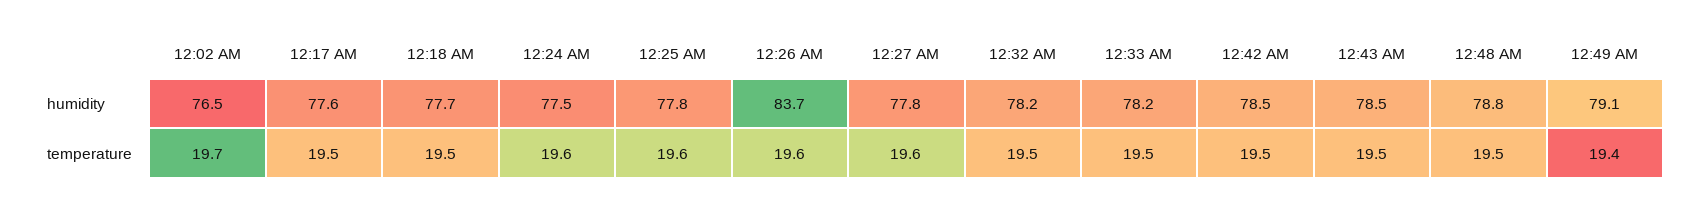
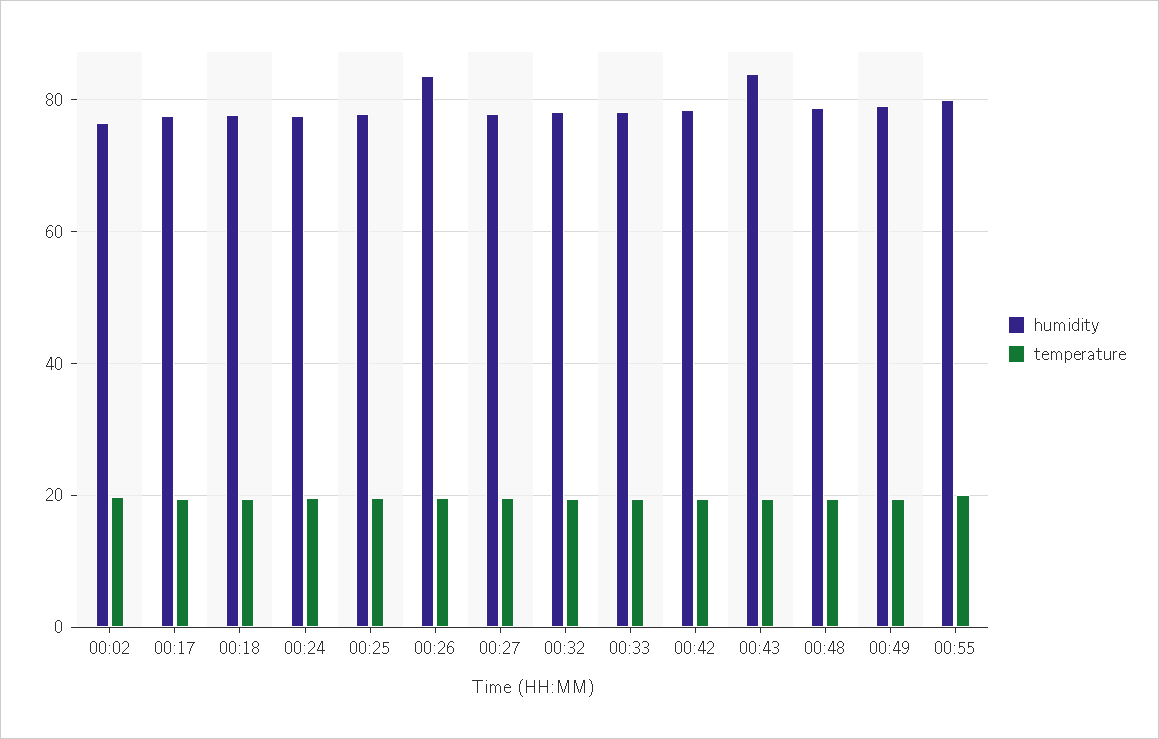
humidity, 12:43 AM: 78.5 -> 84
humidity, 00:55: none -> 80
temperature, 00:55: none -> 20

